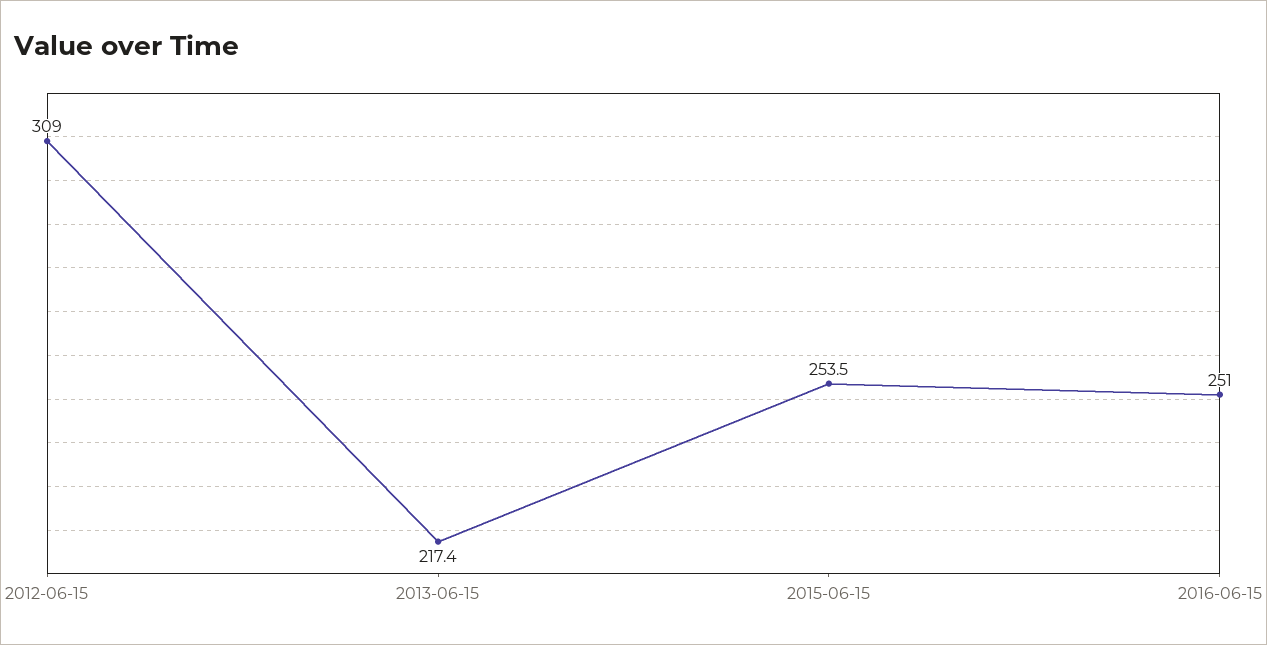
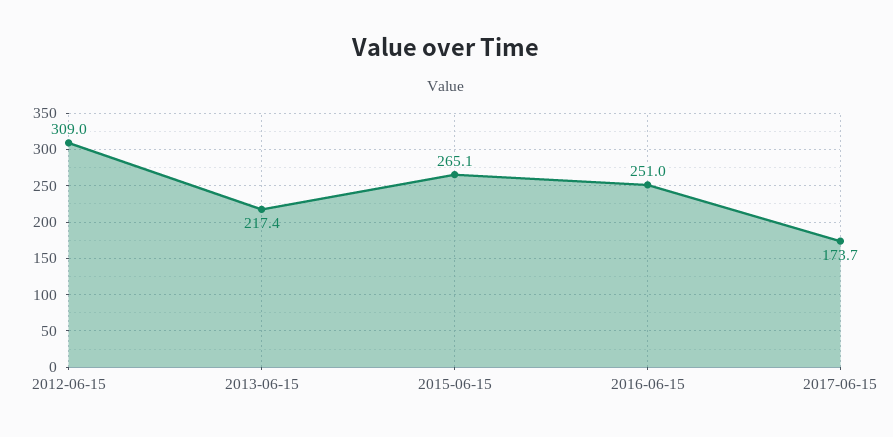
2015-06-15: 253.5 -> 265.1
2017-06-15: none -> 173.7

